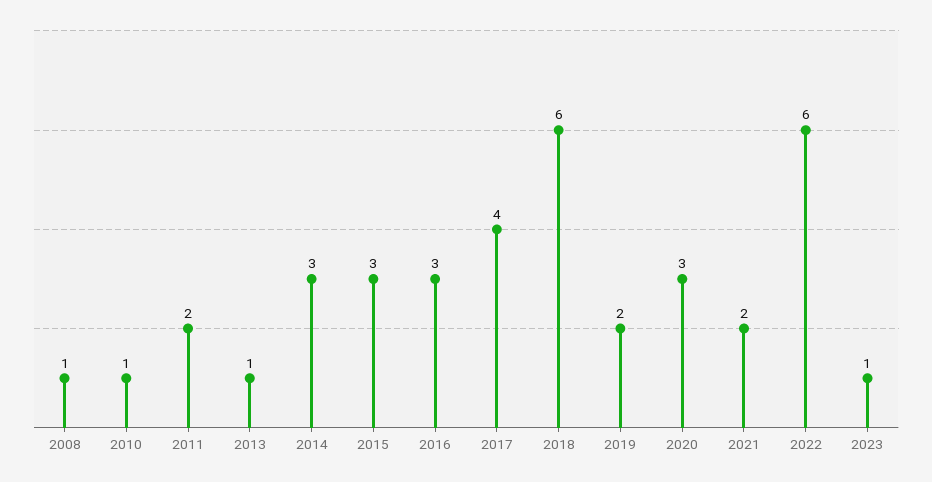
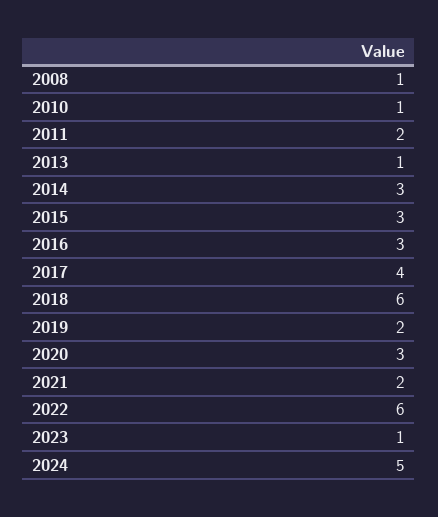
2024: none -> 5

